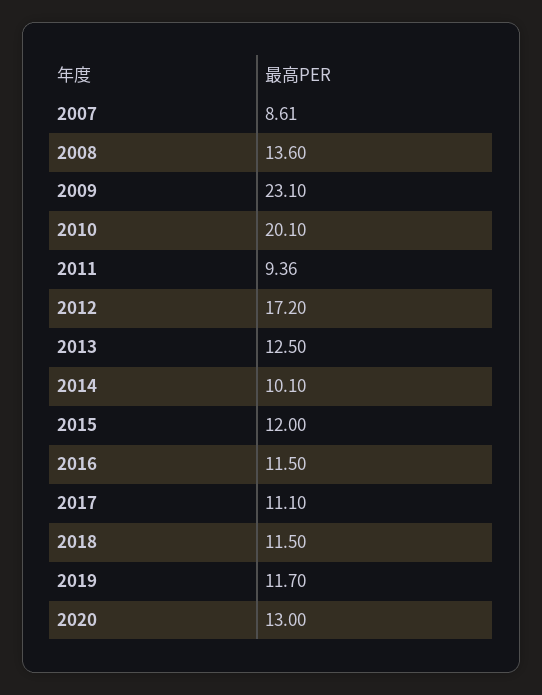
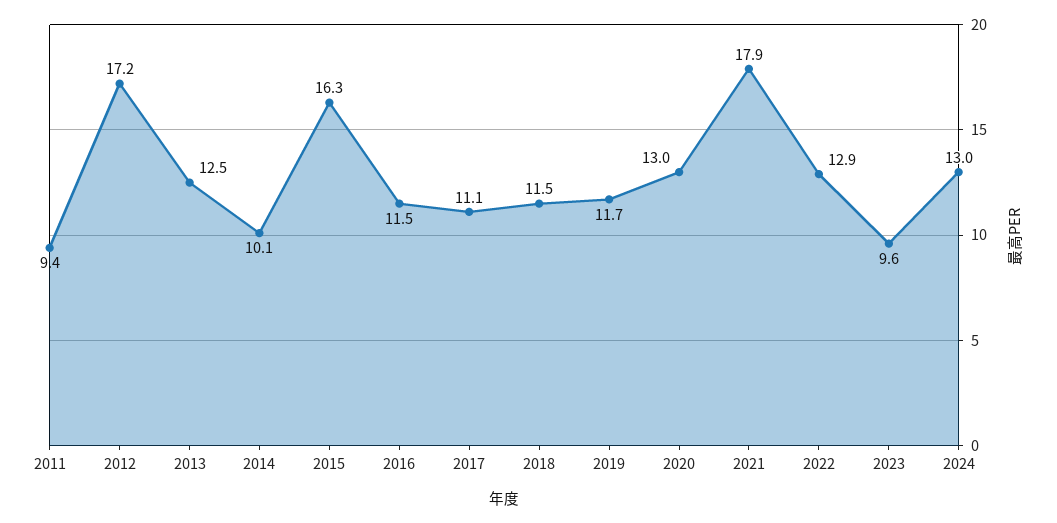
2007: 8.61 -> none
2008: 13.6 -> none
2009: 23.1 -> none
2010: 20.1 -> none
2015: 12 -> 16.3
2021: none -> 17.9
2022: none -> 12.9
2023: none -> 9.6
2024: none -> 13

